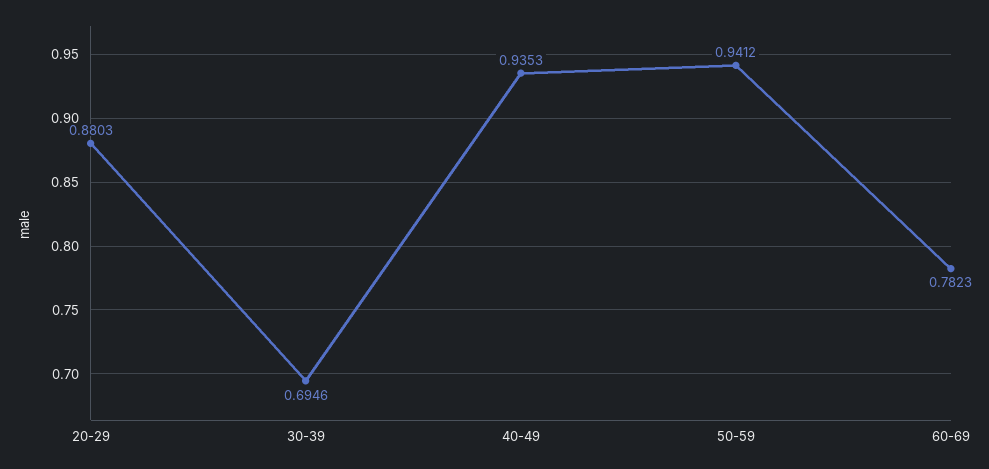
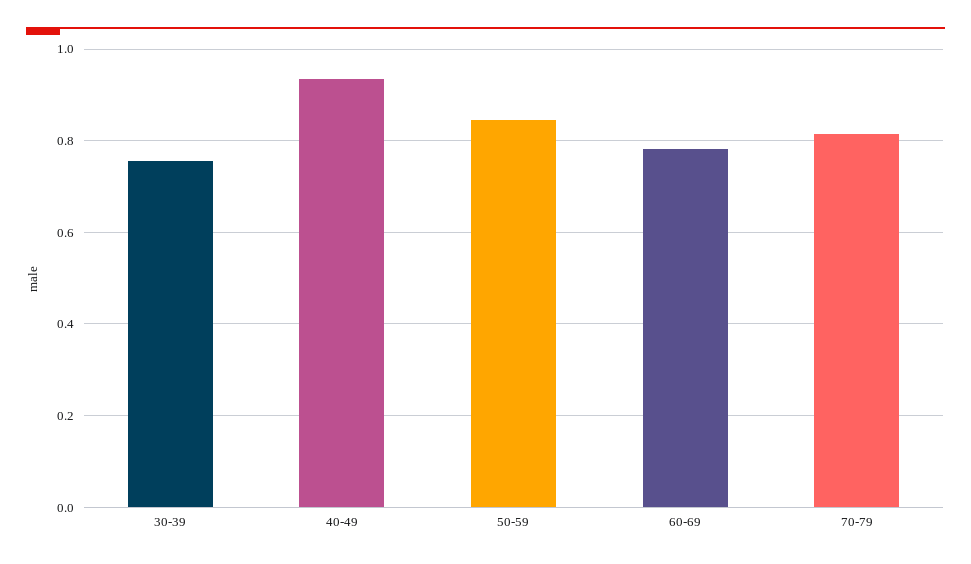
20-29: 0.8803 -> none
30-39: 0.6946 -> 0.76
50-59: 0.9412 -> 0.84
70-79: none -> 0.82

